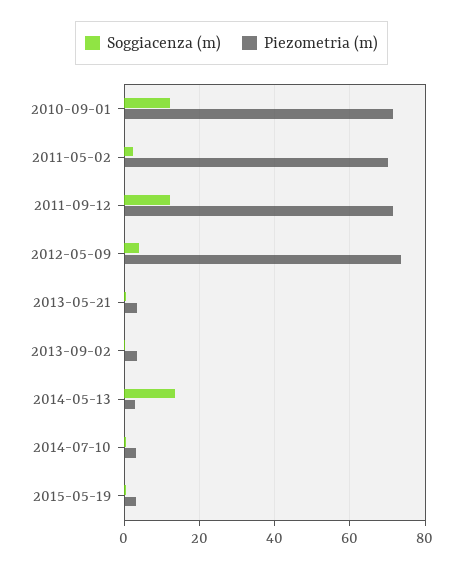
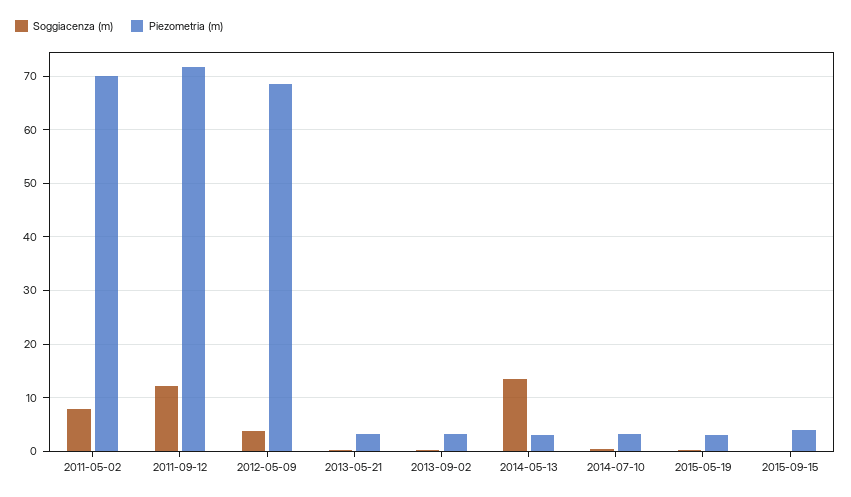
Soggiacenza (m), 2010-09-01: 12 -> none
Piezometria (m), 2010-09-01: 72 -> none
Soggiacenza (m), 2011-05-02: 2 -> 8
Piezometria (m), 2012-05-09: 74 -> 68
Soggiacenza (m), 2015-09-15: none -> 0
Piezometria (m), 2015-09-15: none -> 4

